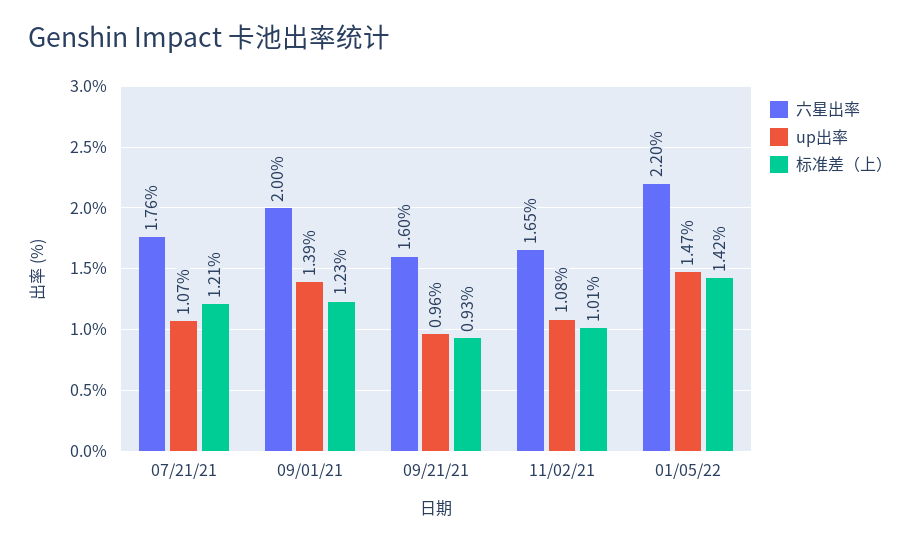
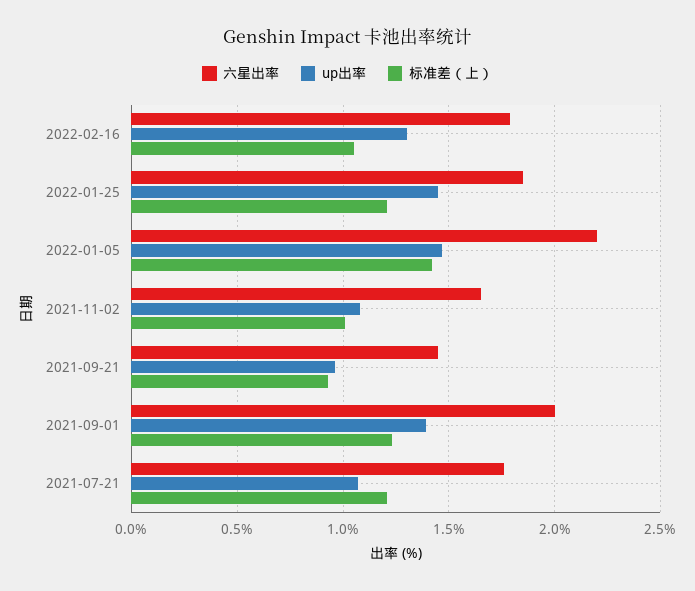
六星出率, 09/21/21: 1.6 -> 1.45
六星出率, 2022-02-16: none -> 1.8
up出率, 2022-02-16: none -> 1.3
标准差（上）, 2022-02-16: none -> 1.05
六星出率, 2022-01-25: none -> 1.85
up出率, 2022-01-25: none -> 1.45
标准差（上）, 2022-01-25: none -> 1.2

